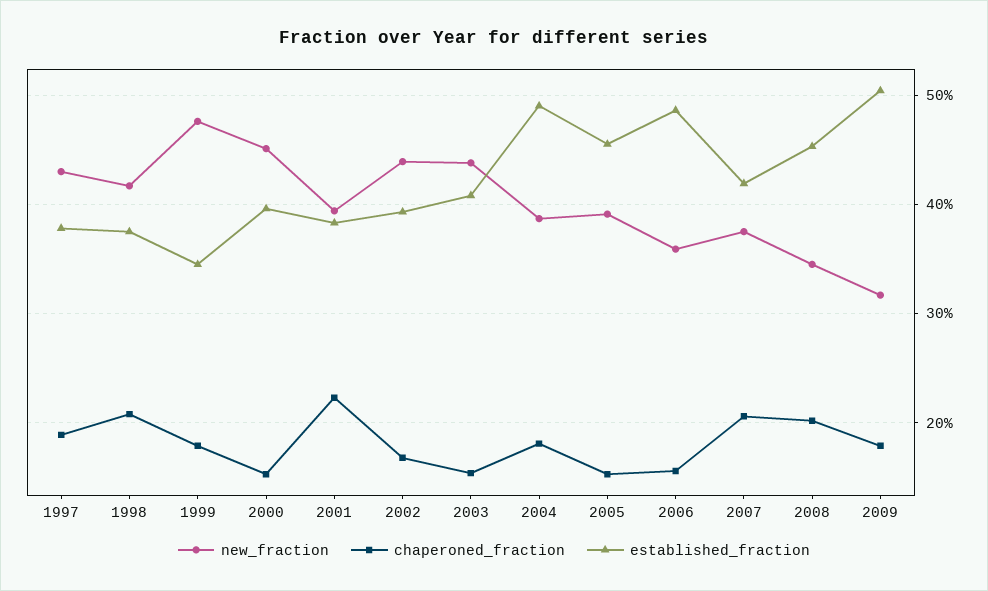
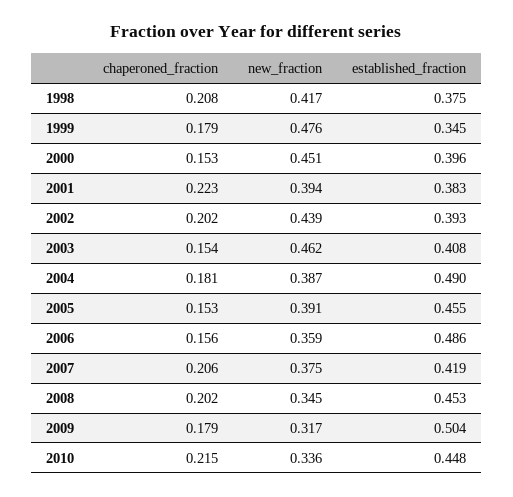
new_fraction, 1997: 0.43 -> none
chaperoned_fraction, 1997: 0.19 -> none
established_fraction, 1997: 0.38 -> none
chaperoned_fraction, 2002: 0.17 -> 0.202
new_fraction, 2003: 0.44 -> 0.462
chaperoned_fraction, 2010: none -> 0.215
new_fraction, 2010: none -> 0.336
established_fraction, 2010: none -> 0.448

